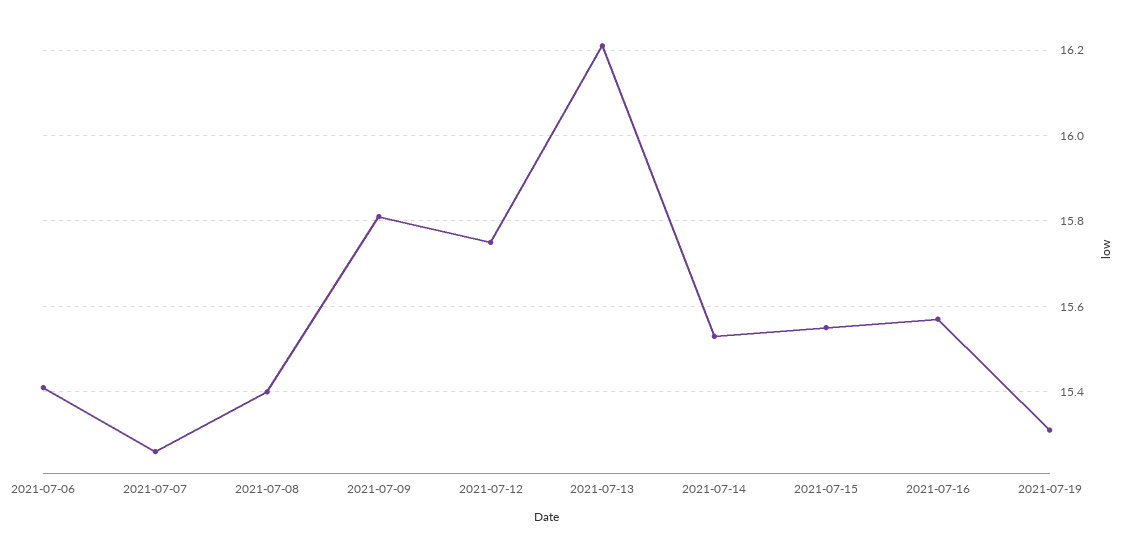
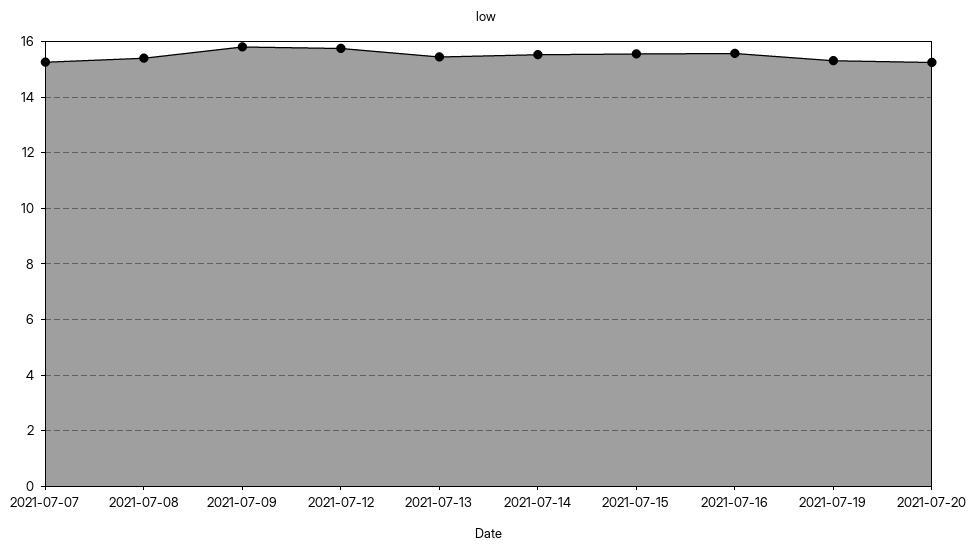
2021-07-06: 15.4 -> none
2021-07-13: 16.2 -> 15.5
2021-07-20: none -> 15.25

